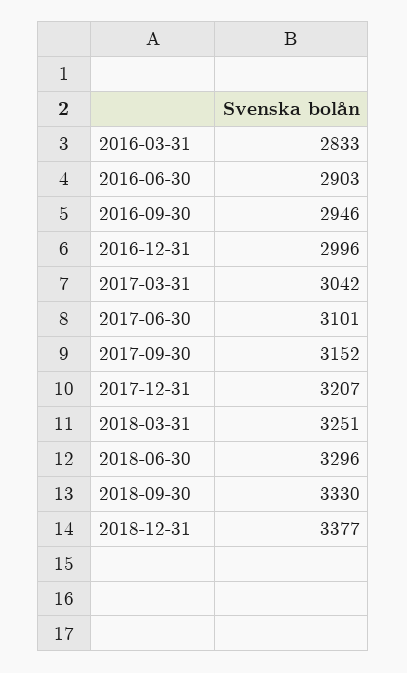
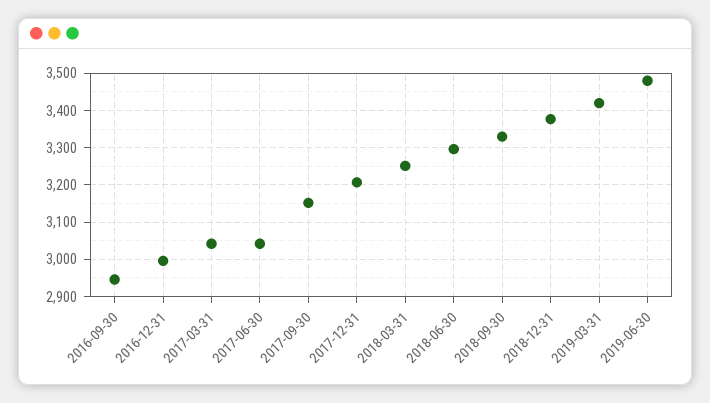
2016-03-31: 2833 -> none
2016-06-30: 2903 -> none
2017-06-30: 3101 -> 3040
2019-03-31: none -> 3420
2019-06-30: none -> 3480

